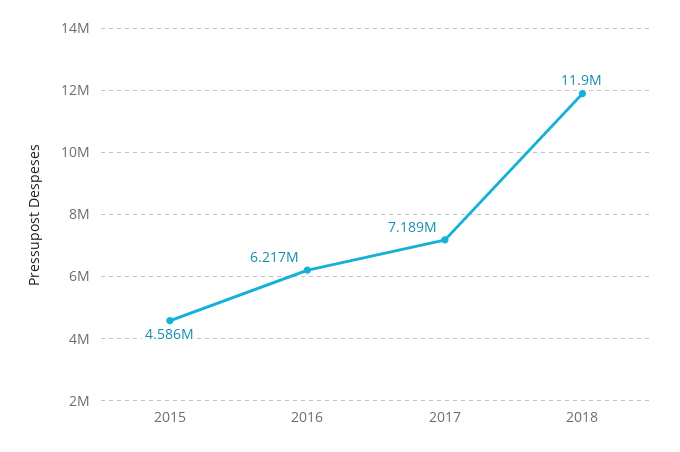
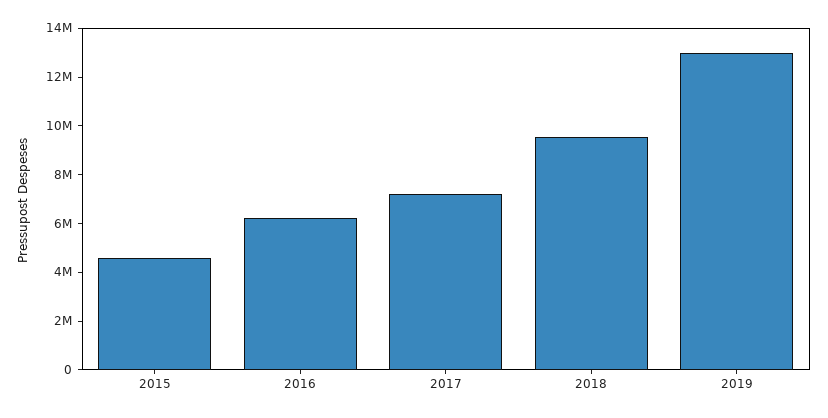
2018: 11900000 -> 9500000
2019: none -> 13000000

